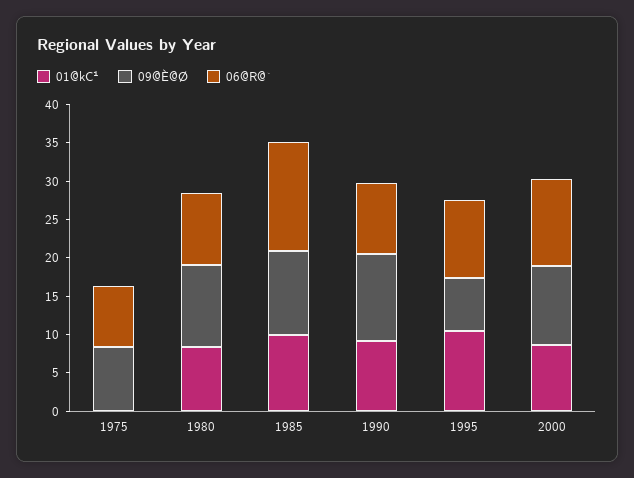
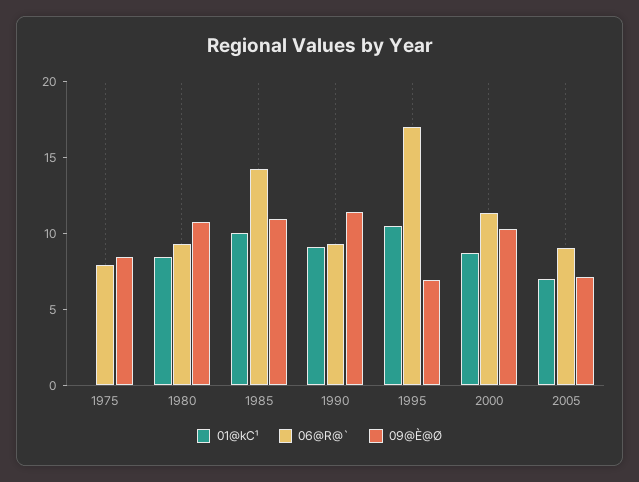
06@R@`, 1995: 10 -> 17
01@kC¹, 2005: none -> 7
06@R@`, 2005: none -> 9
09@È@Ø, 2005: none -> 7

